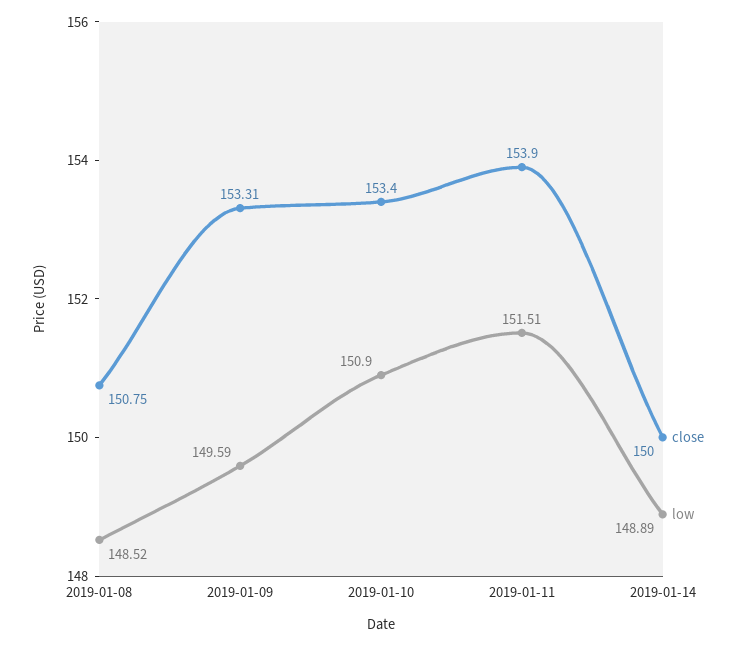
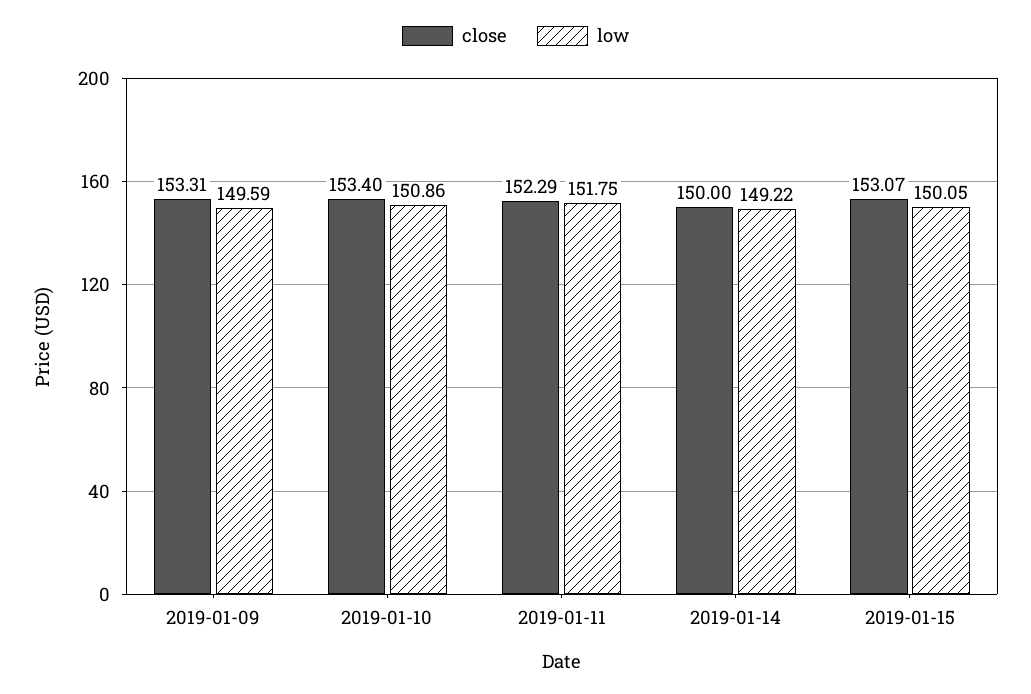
close, 2019-01-08: 150.75 -> none
low, 2019-01-08: 148.52 -> none
low, 2019-01-10: 150.9 -> 150.86
close, 2019-01-11: 153.9 -> 152.29
low, 2019-01-11: 151.51 -> 151.75
low, 2019-01-14: 148.89 -> 149.22
close, 2019-01-15: none -> 153.07
low, 2019-01-15: none -> 150.05

